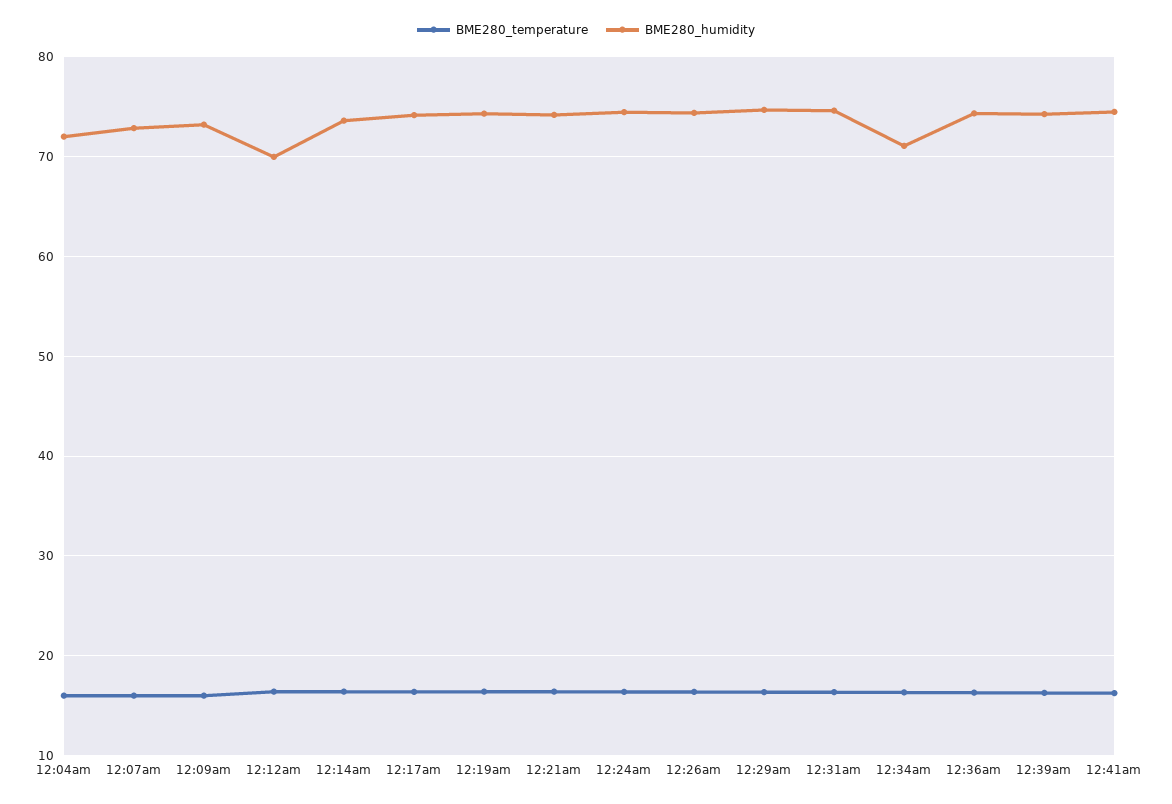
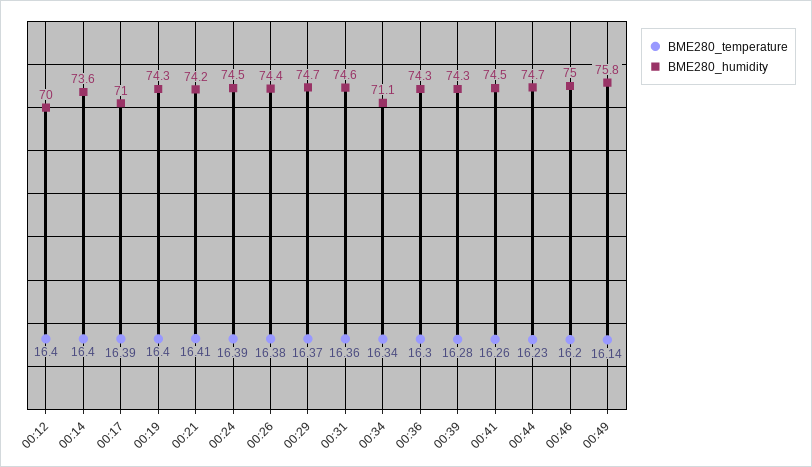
BME280_temperature, 12:04am: 16 -> none
BME280_humidity, 12:04am: 72 -> none
BME280_temperature, 12:07am: 16 -> none
BME280_humidity, 12:07am: 73 -> none
BME280_temperature, 12:09am: 16 -> none
BME280_humidity, 12:09am: 73 -> none
BME280_humidity, 12:17am: 74 -> 71
BME280_temperature, 00:44: none -> 16.23
BME280_humidity, 00:44: none -> 74.7
BME280_temperature, 00:46: none -> 16.2
BME280_humidity, 00:46: none -> 75
BME280_temperature, 00:49: none -> 16.14
BME280_humidity, 00:49: none -> 75.8

